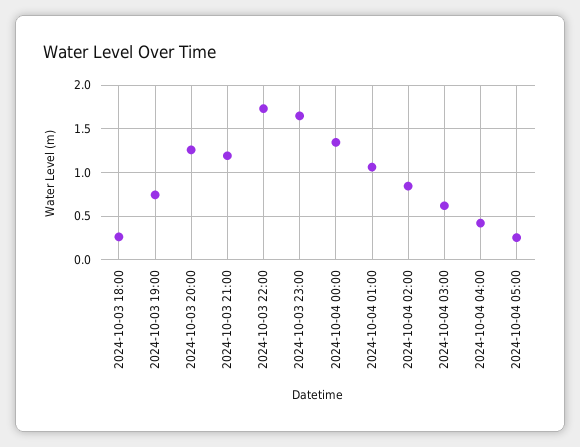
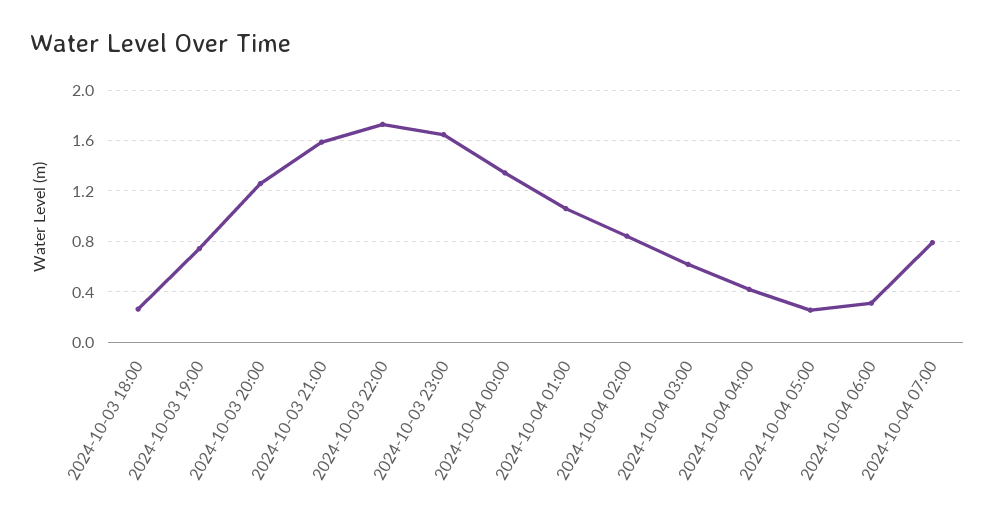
2024-10-03 21:00: 1.2 -> 1.6
2024-10-04 06:00: none -> 0.3
2024-10-04 07:00: none -> 0.8

